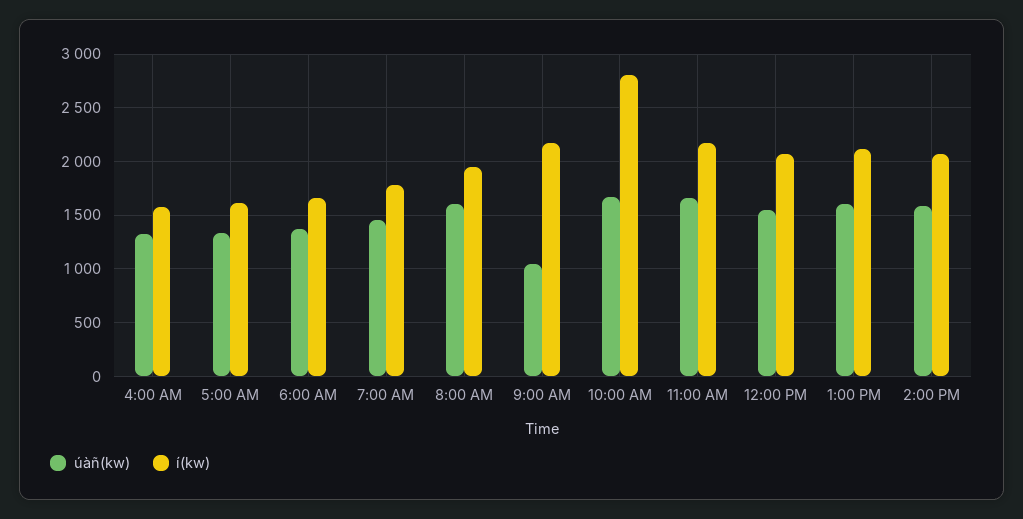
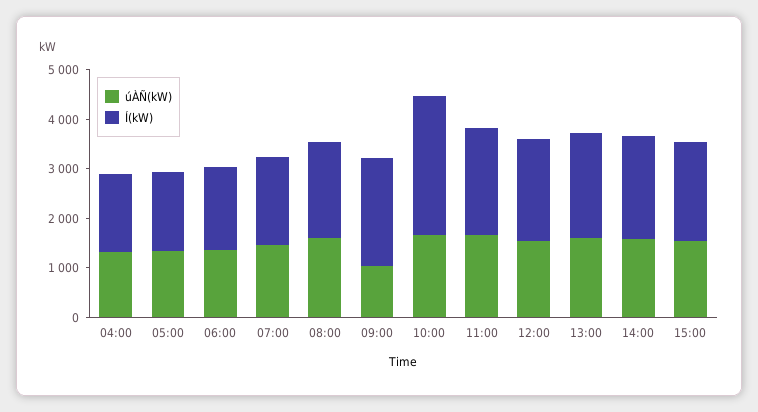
úàñ(kw), 15:00: none -> 1600
í(kw), 15:00: none -> 2000

